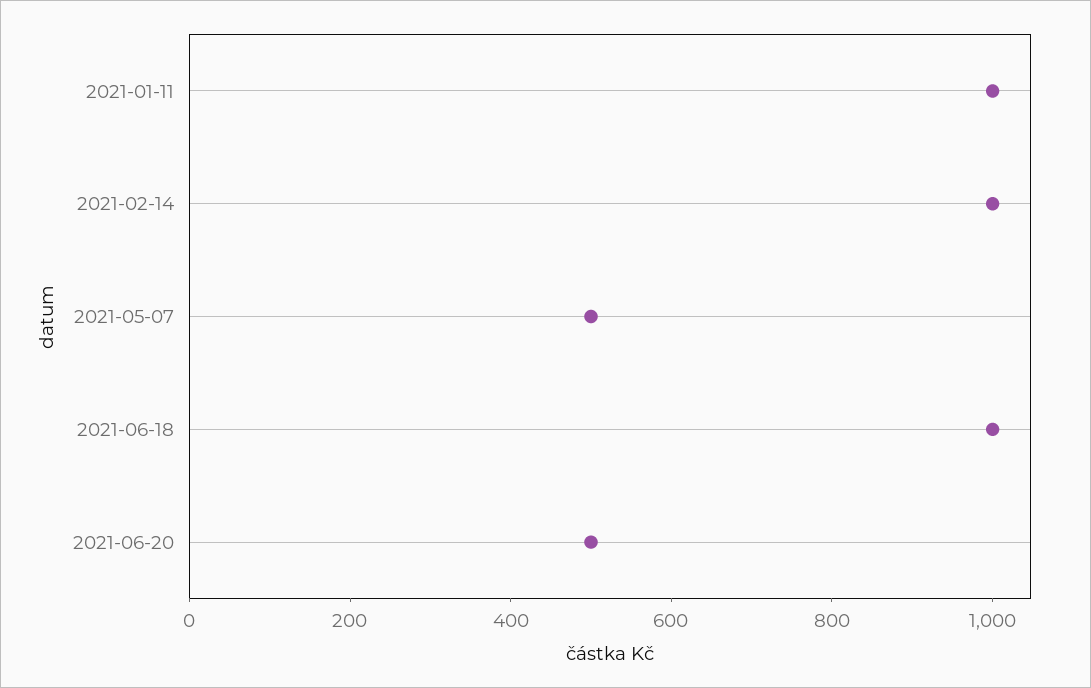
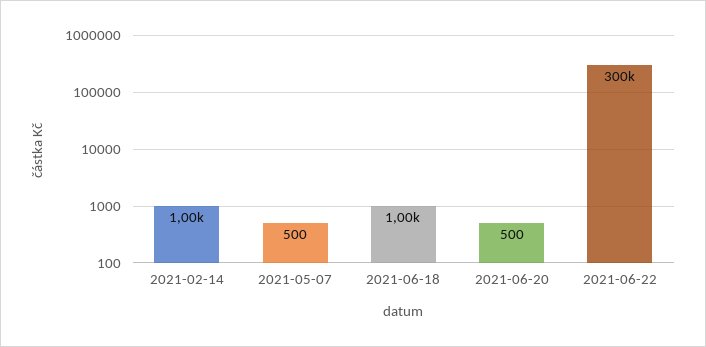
2021-01-11: 1000 -> none
2021-06-22: none -> 300000

